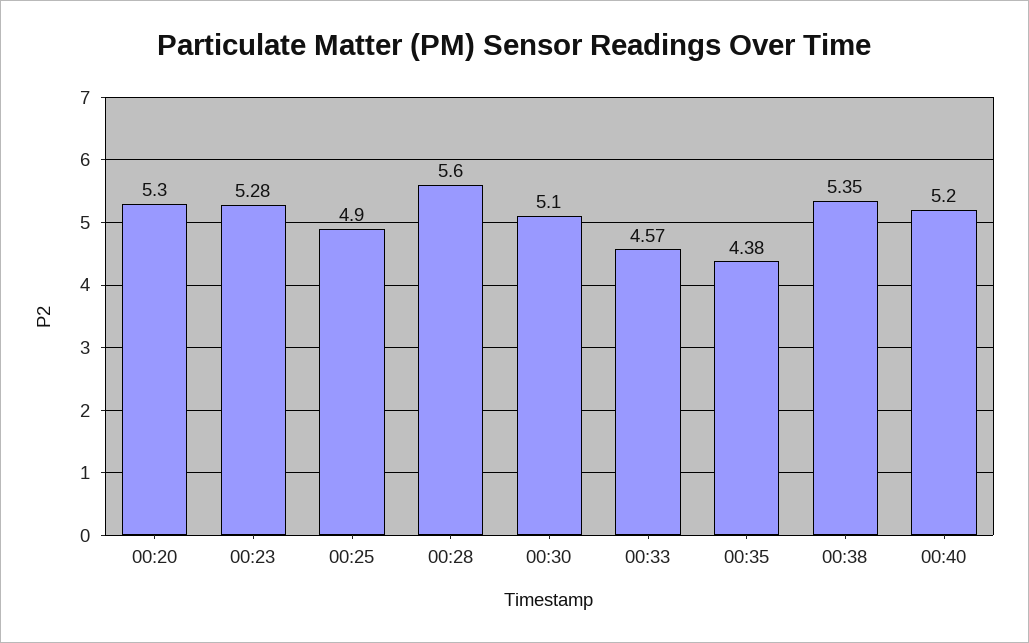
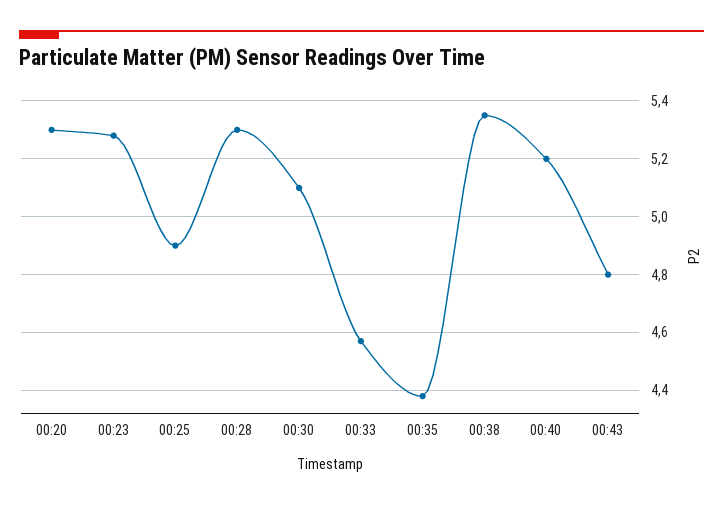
00:28: 5.6 -> 5.3
00:43: none -> 4.8

